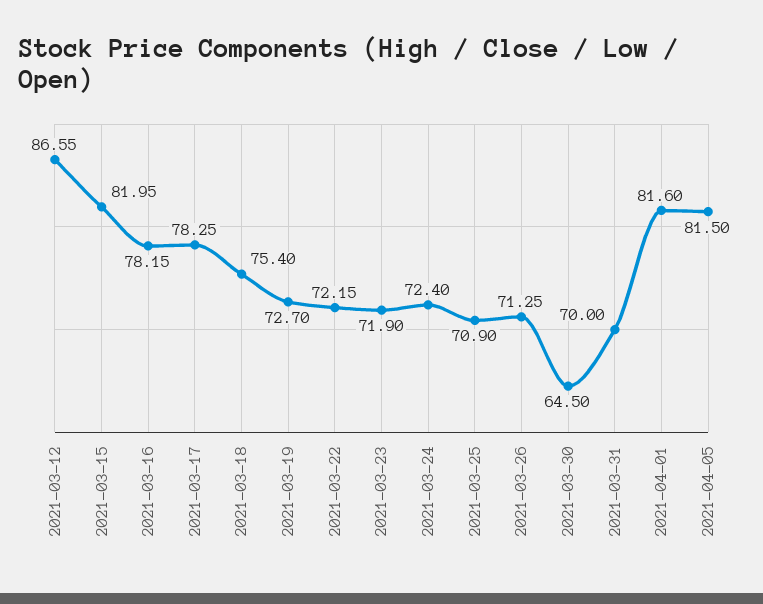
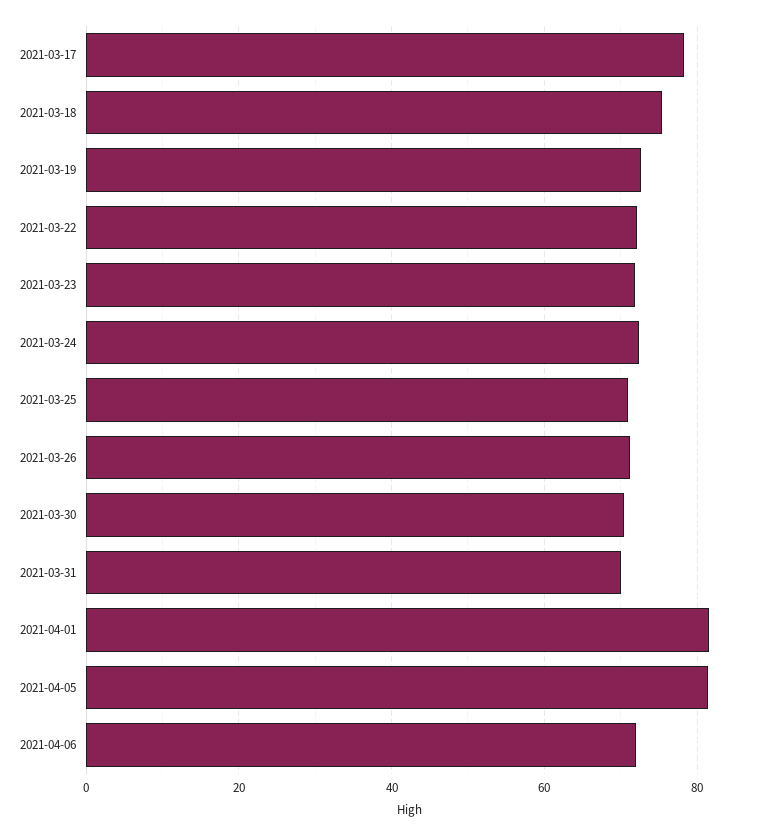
2021-03-12: 86.55 -> none
2021-03-15: 81.95 -> none
2021-03-16: 78.15 -> none
2021-03-30: 64.5 -> 70
2021-04-06: none -> 72

